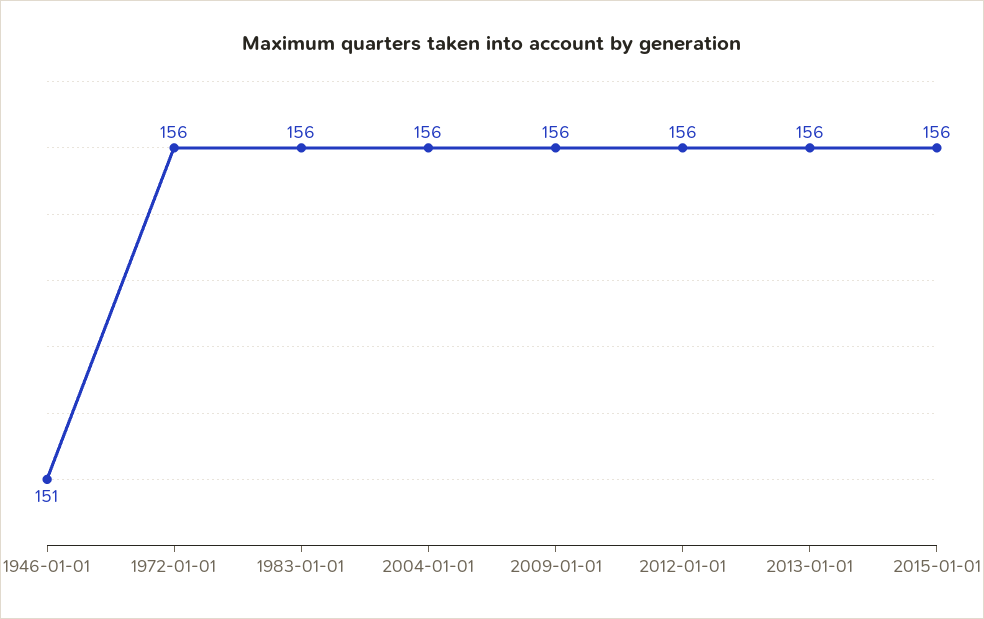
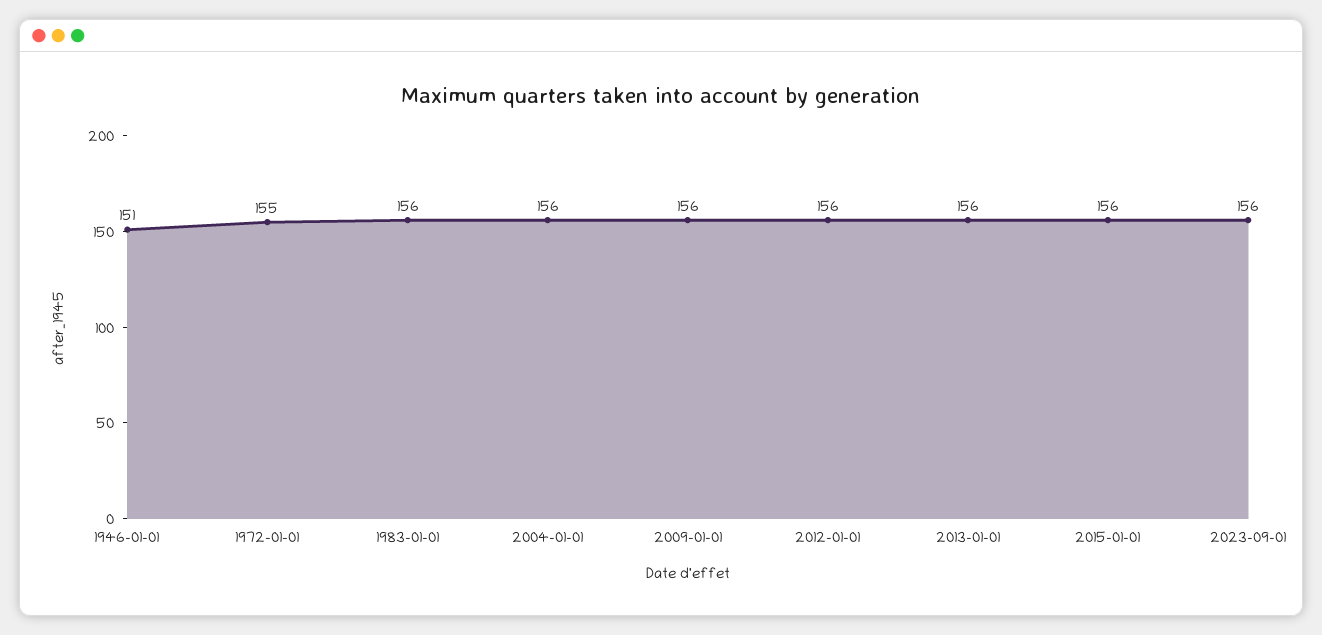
1972-01-01: 156 -> 155
2023-09-01: none -> 156

